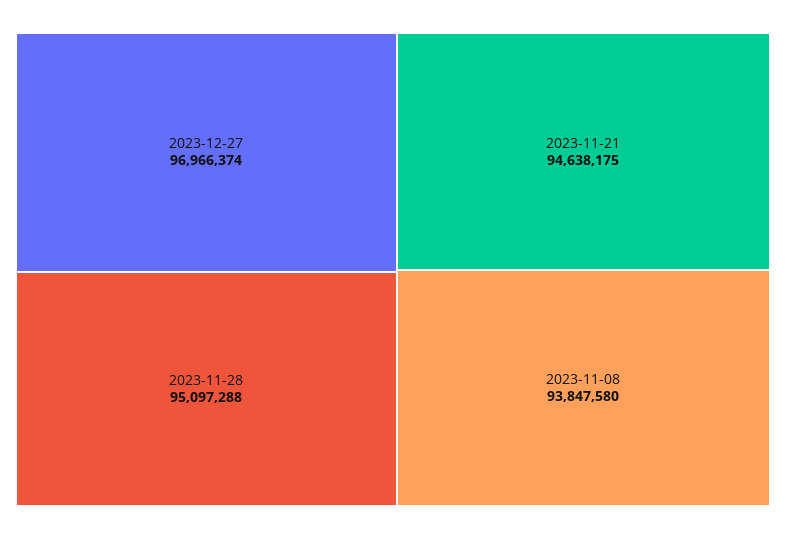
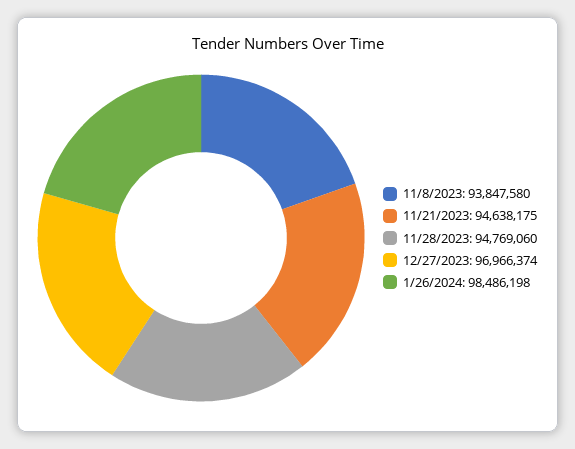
2023-11-28: 95097288 -> 94769060
1/26/2024: none -> 98486198

